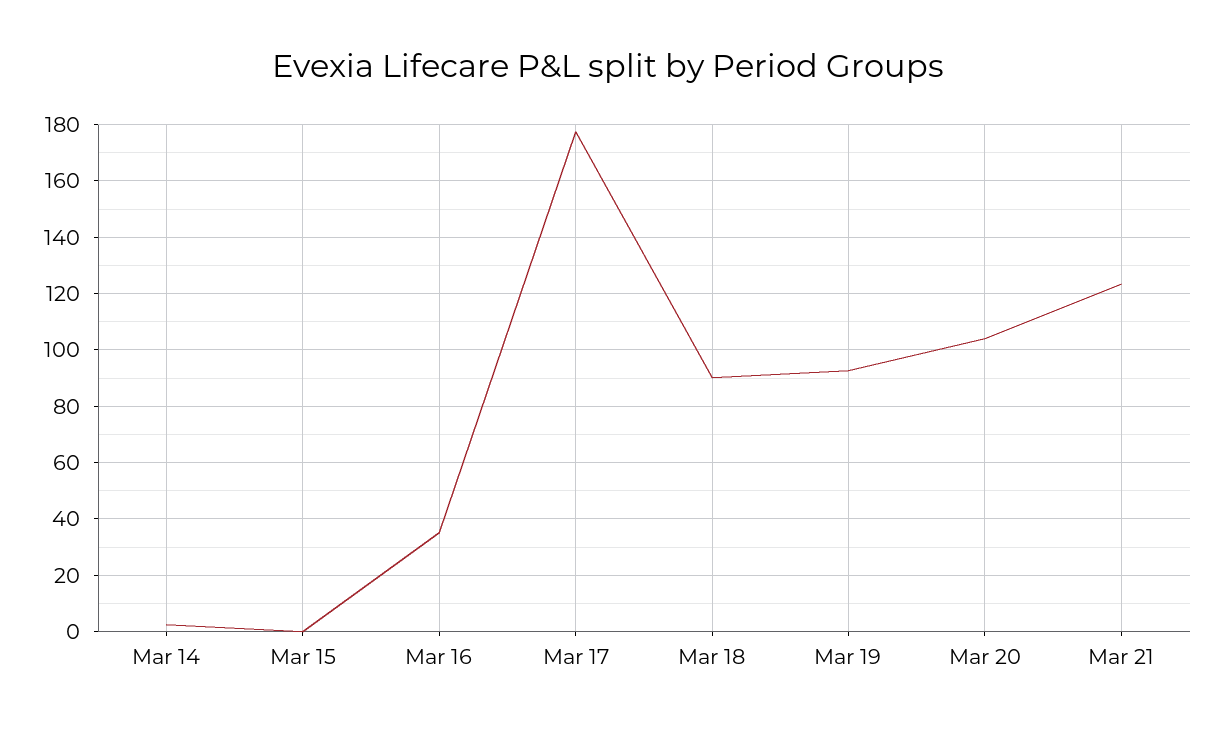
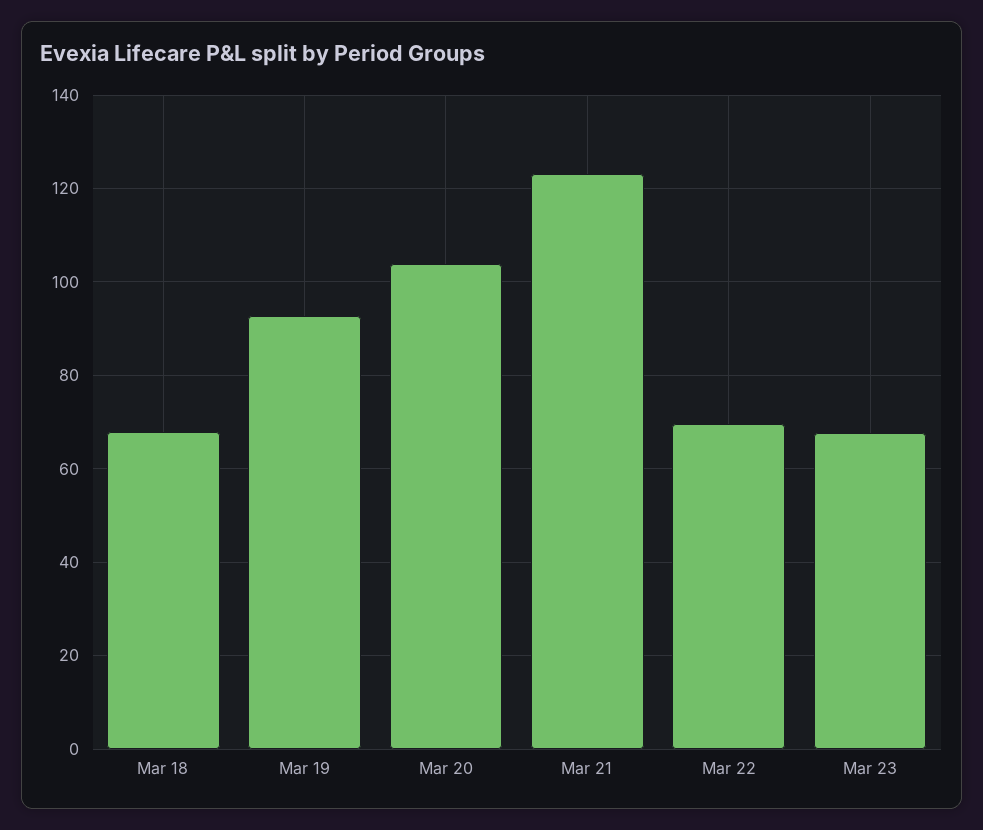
Mar 14: 2.5 -> none
Mar 15: 0 -> none
Mar 16: 35 -> none
Mar 17: 177.5 -> none
Mar 18: 90 -> 68
Mar 22: none -> 70
Mar 23: none -> 68

